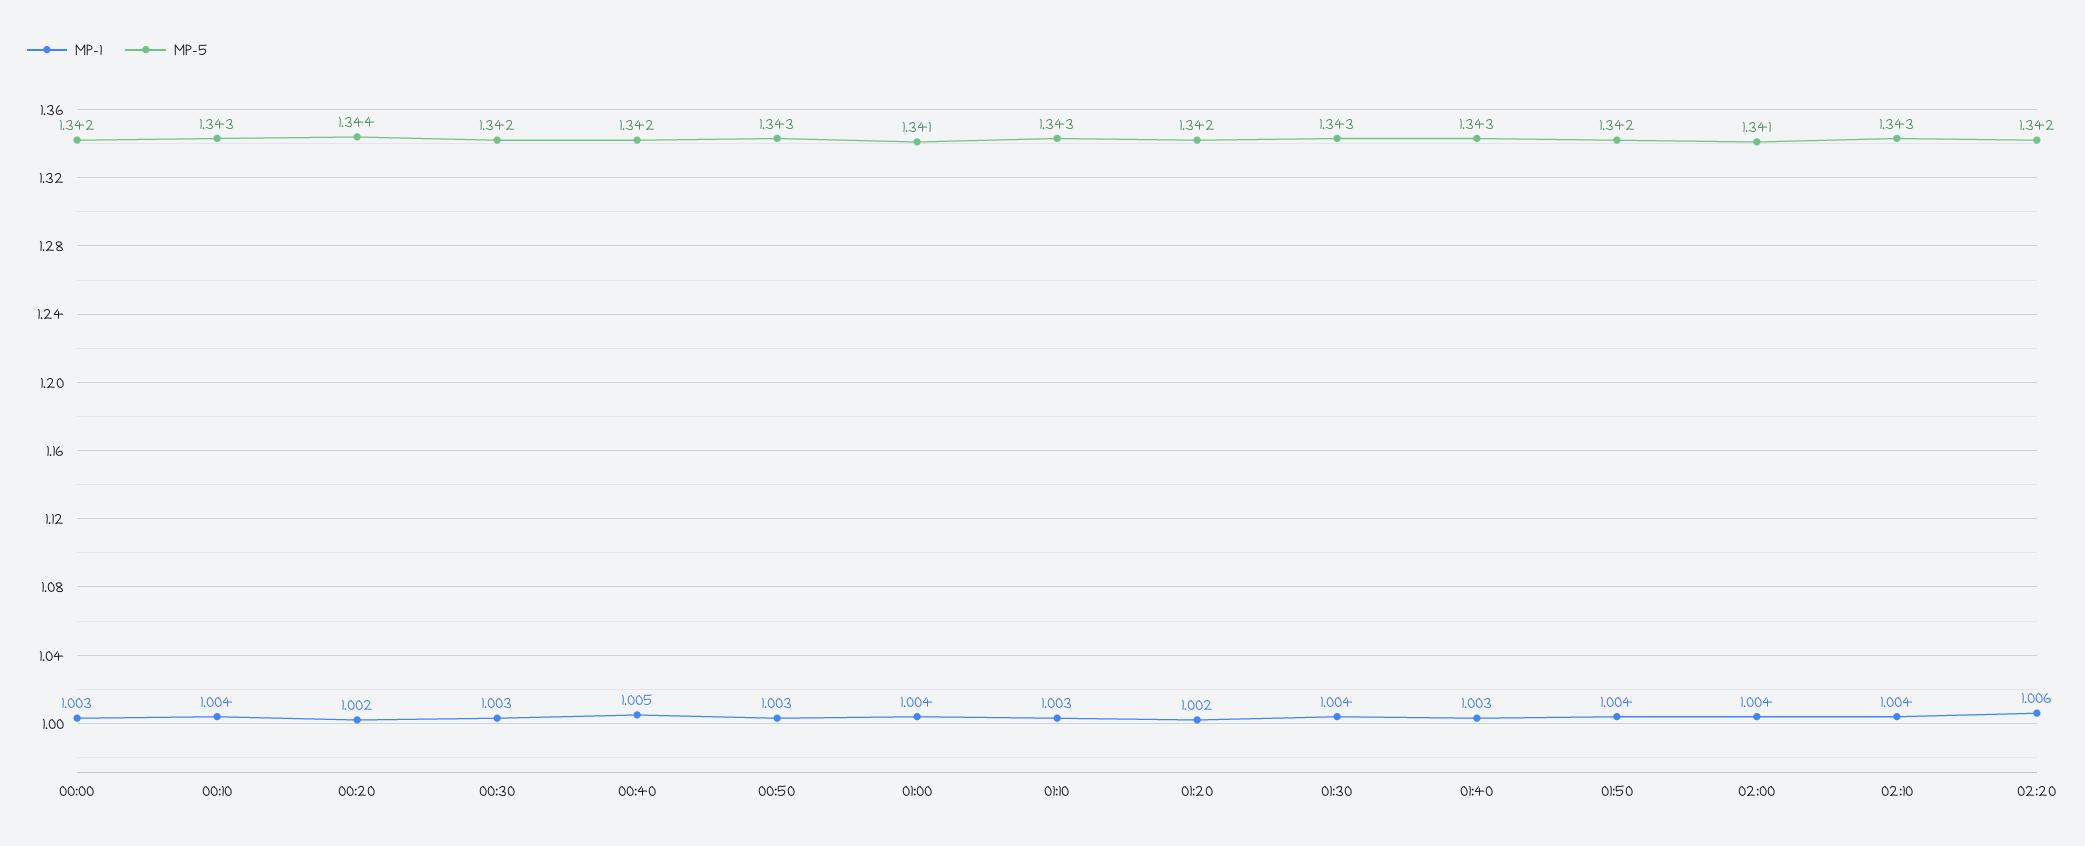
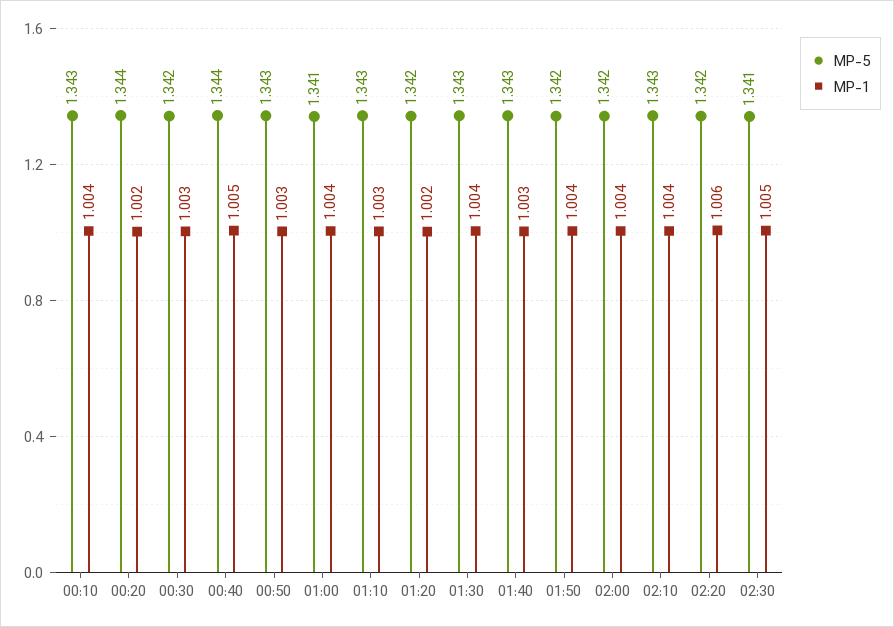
MP-1, 00:00: 1.003 -> none
MP-5, 00:00: 1.342 -> none
MP-5, 00:40: 1.342 -> 1.344
MP-5, 02:00: 1.341 -> 1.342
MP-5, 02:30: none -> 1.341
MP-1, 02:30: none -> 1.005

